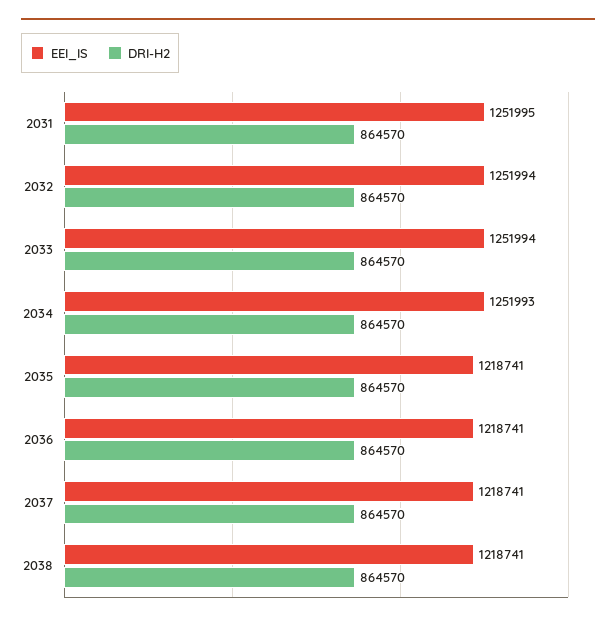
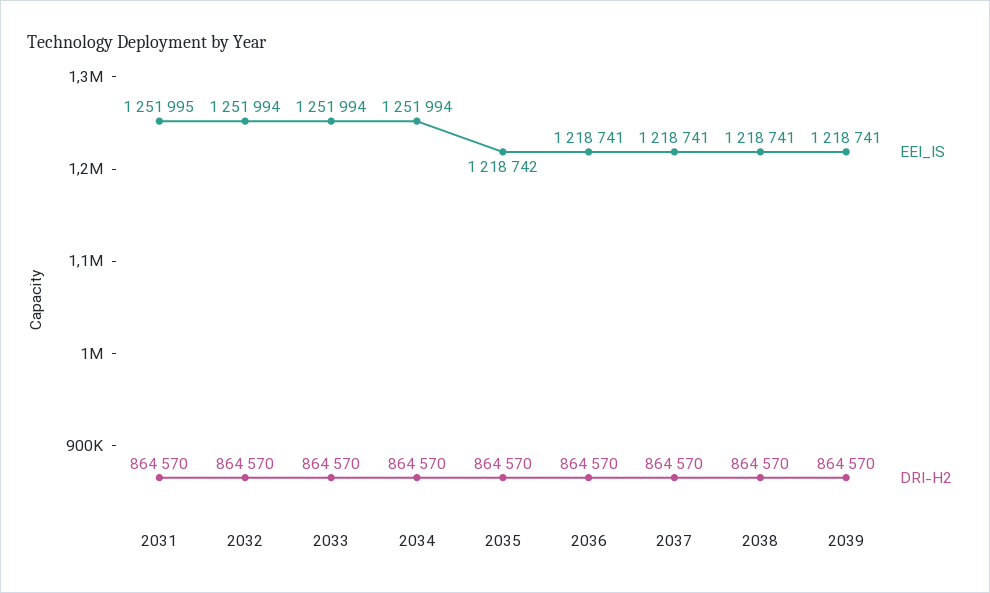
EEI_IS, 2034: 1251993 -> 1251994
EEI_IS, 2035: 1218741 -> 1218742
EEI_IS, 2039: none -> 1218741
DRI-H2, 2039: none -> 864570

